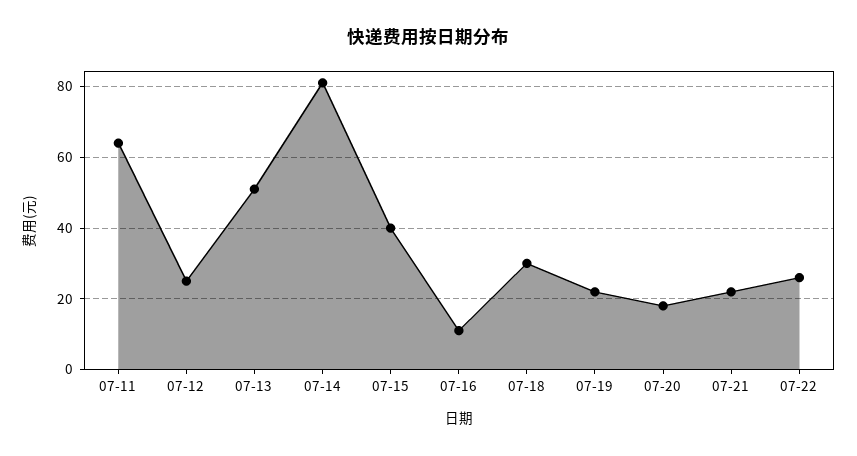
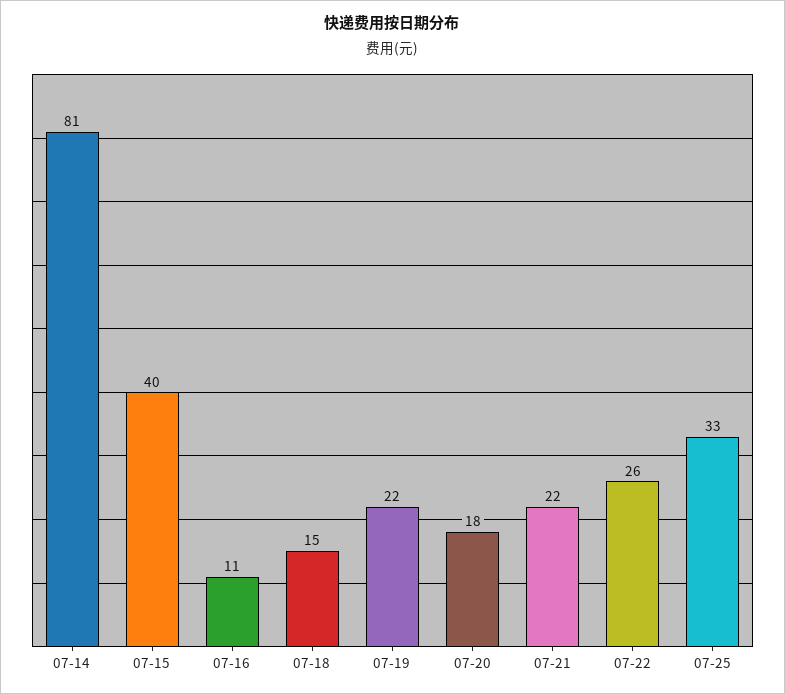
07-11: 65 -> none
07-12: 25 -> none
07-13: 50 -> none
07-18: 30 -> 15
07-25: none -> 33

